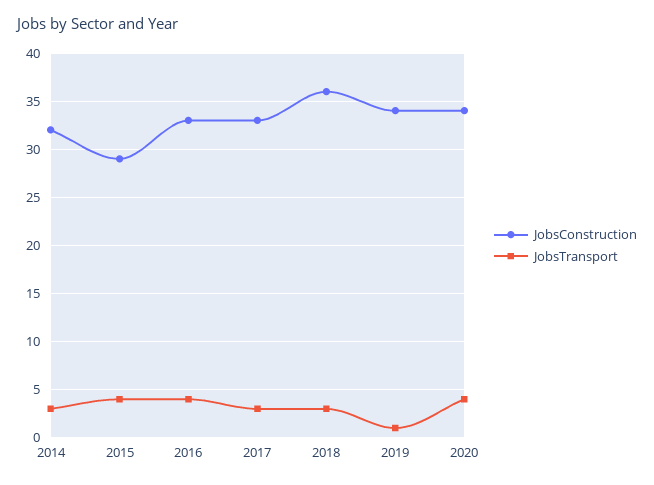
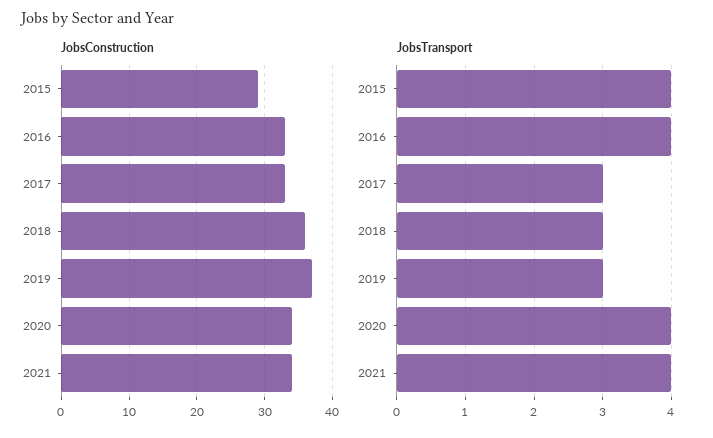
JobsConstruction, 2014: 32 -> none
JobsTransport, 2014: 3 -> none
JobsConstruction, 2019: 34 -> 37
JobsTransport, 2019: 1 -> 3
JobsConstruction, 2021: none -> 34
JobsTransport, 2021: none -> 4

